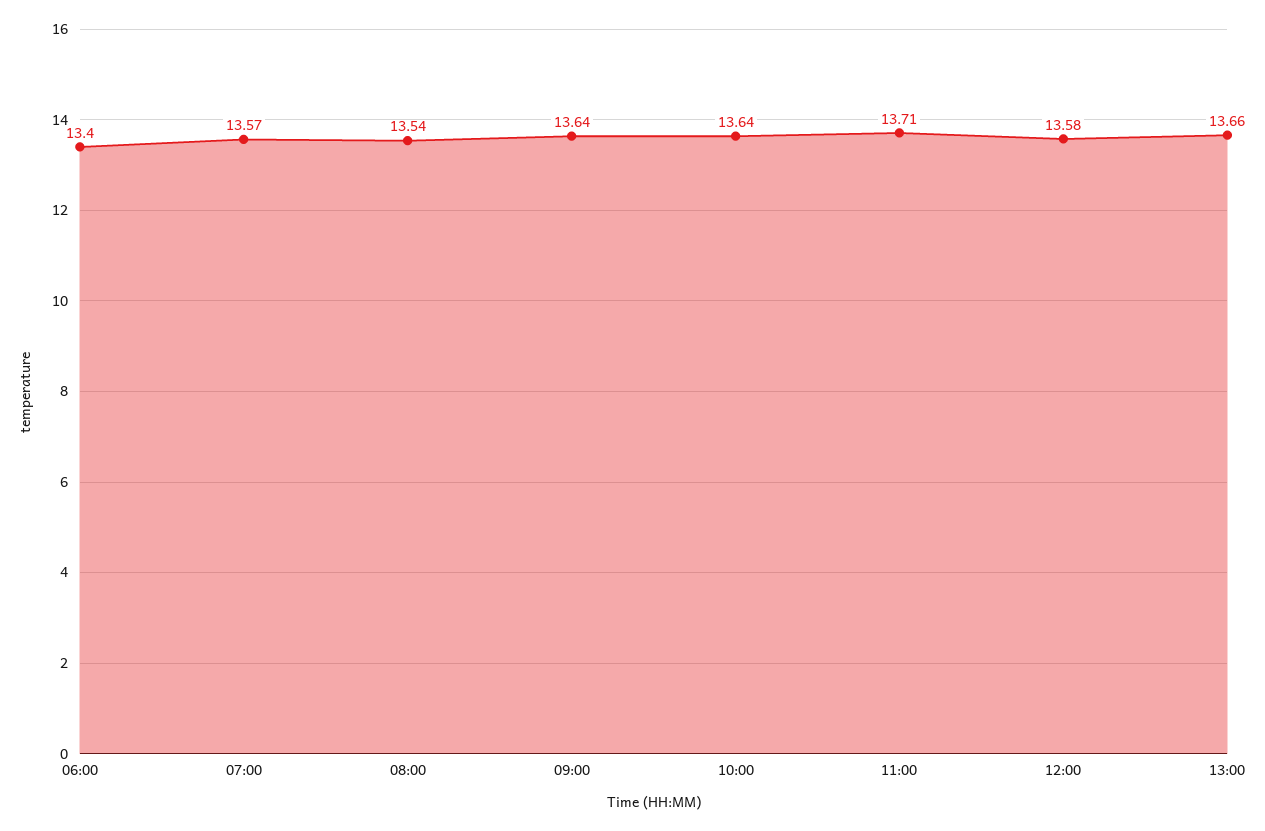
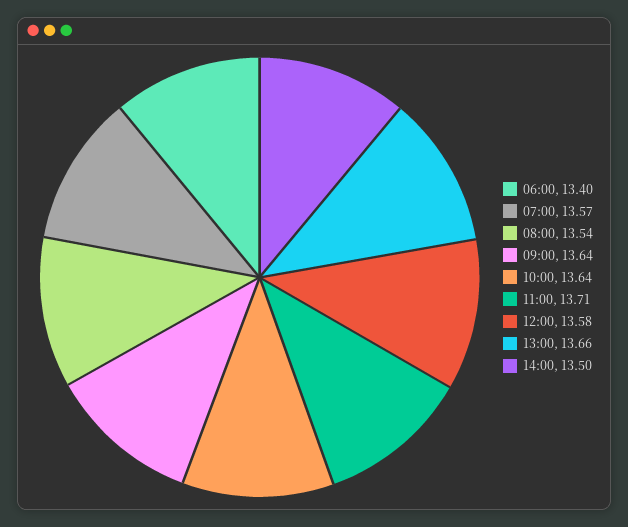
14:00: none -> 13.5

